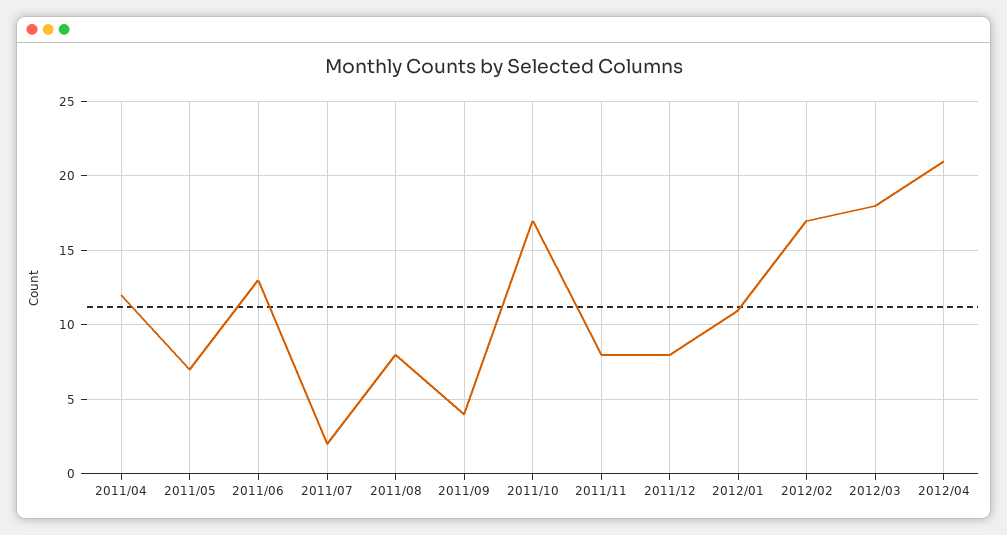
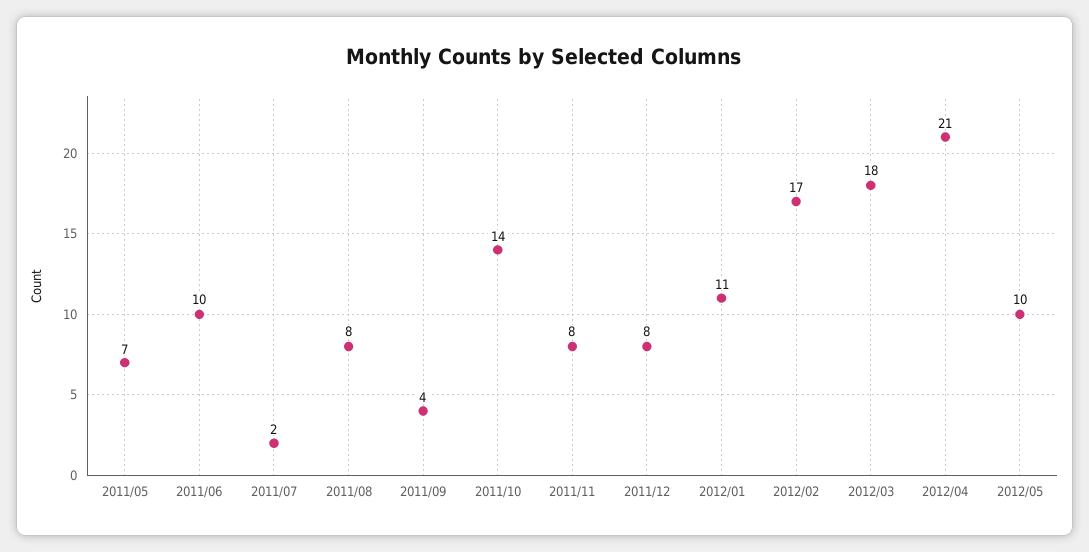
2011/04: 12 -> none
2011/06: 13 -> 10
2011/10: 17 -> 14
2012/05: none -> 10

